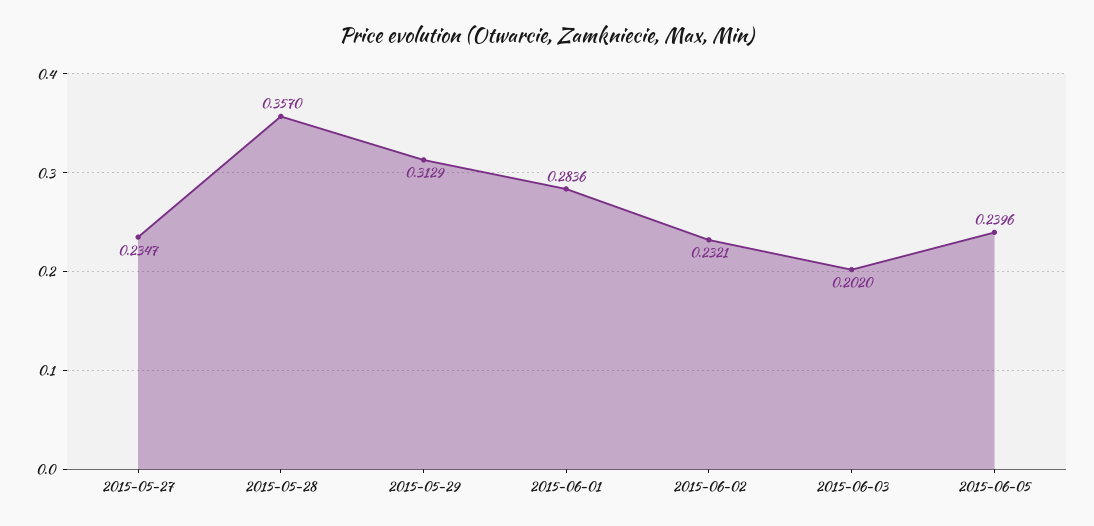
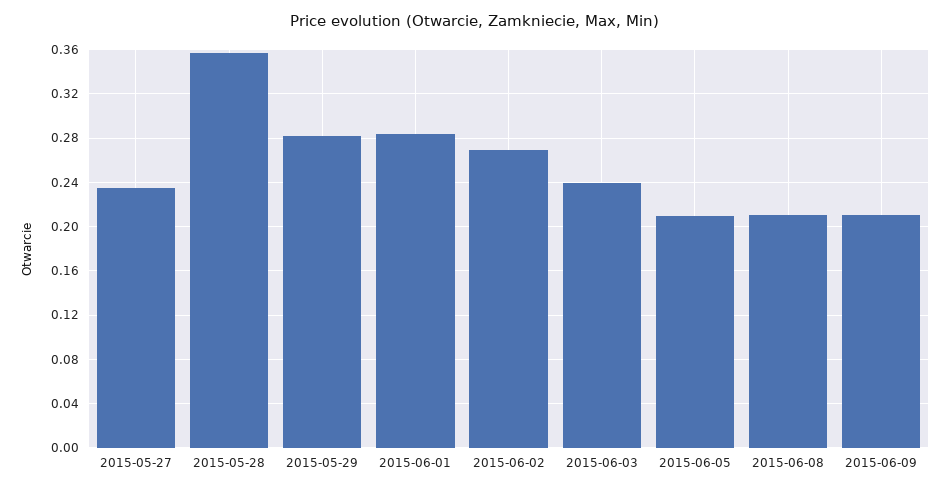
2015-05-29: 0.3129 -> 0.28
2015-06-02: 0.2321 -> 0.27
2015-06-03: 0.202 -> 0.24
2015-06-05: 0.2396 -> 0.21
2015-06-08: none -> 0.21
2015-06-09: none -> 0.21

